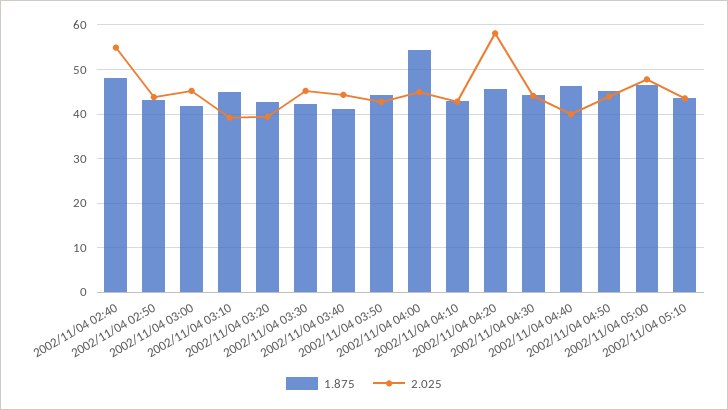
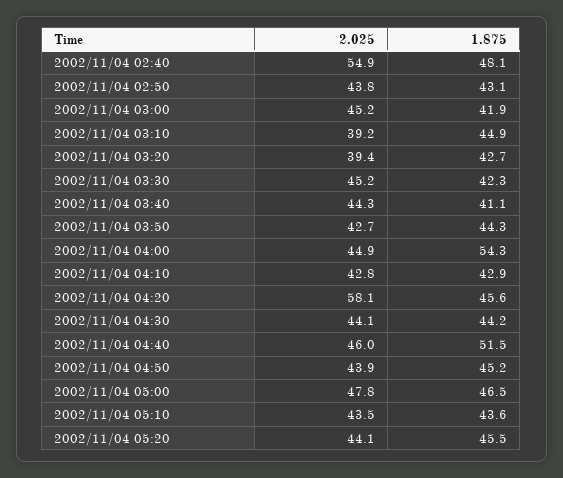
1.875, 2002/11/04 04:40: 46 -> 51.5
2.025, 2002/11/04 04:40: 40 -> 46
2.025, 2002/11/04 05:20: none -> 44.1
1.875, 2002/11/04 05:20: none -> 45.5

